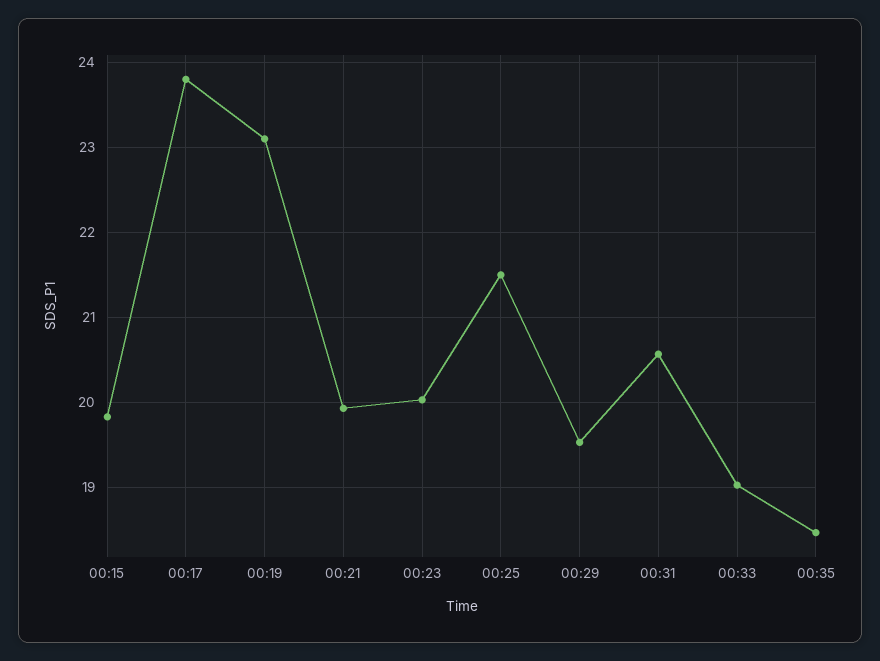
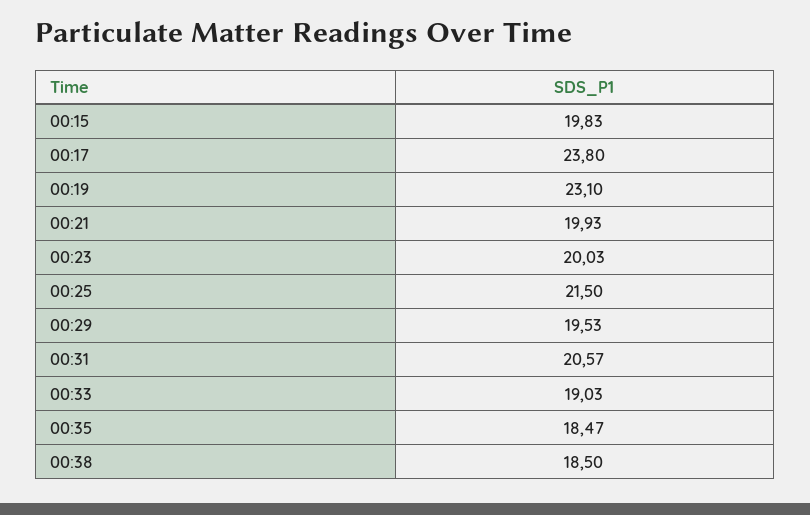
00:38: none -> 18.5

